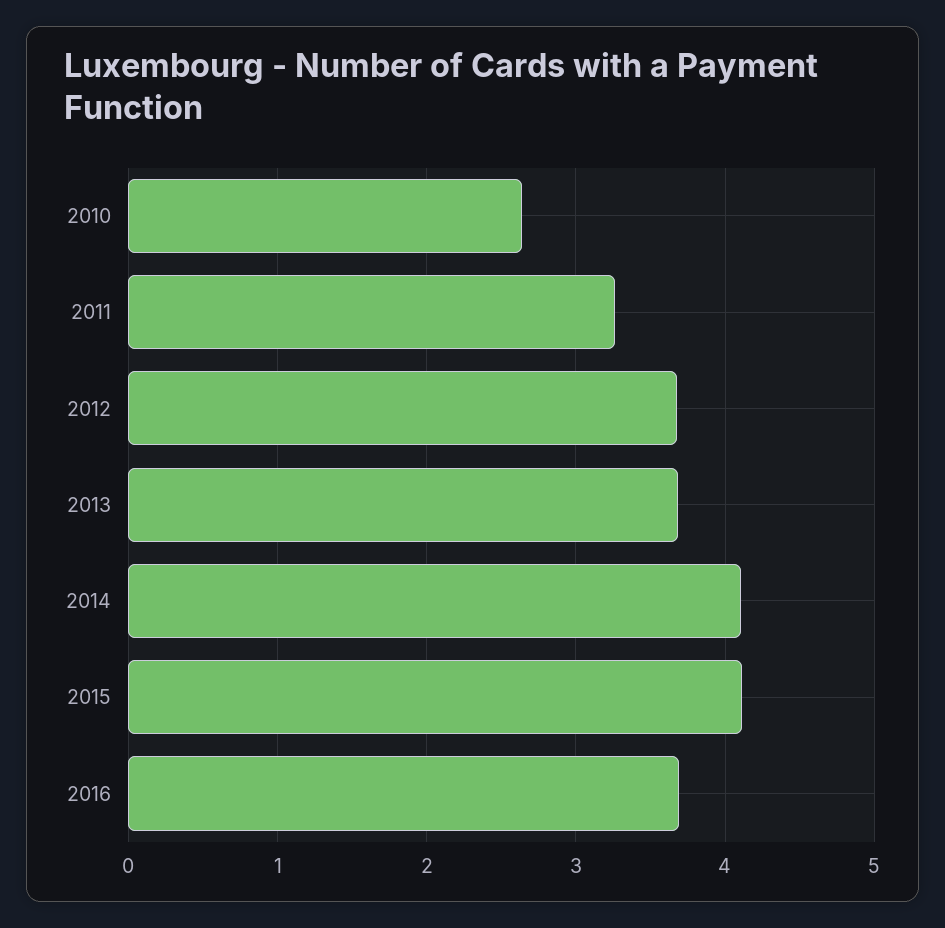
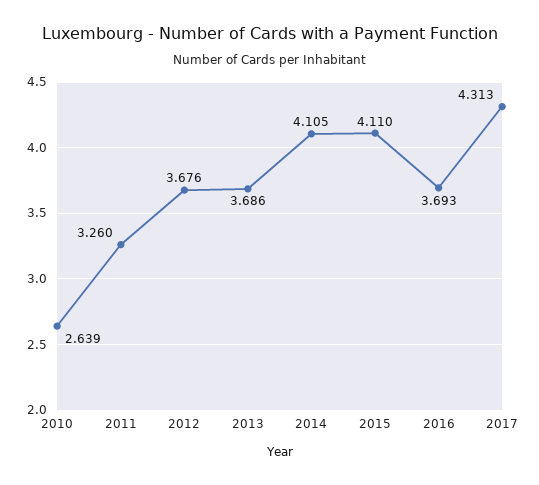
2017: none -> 4.313

